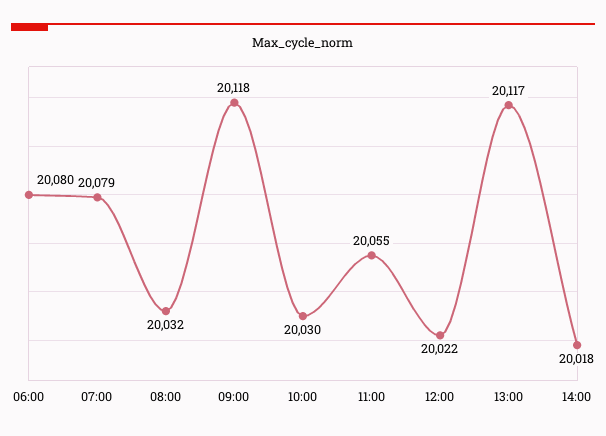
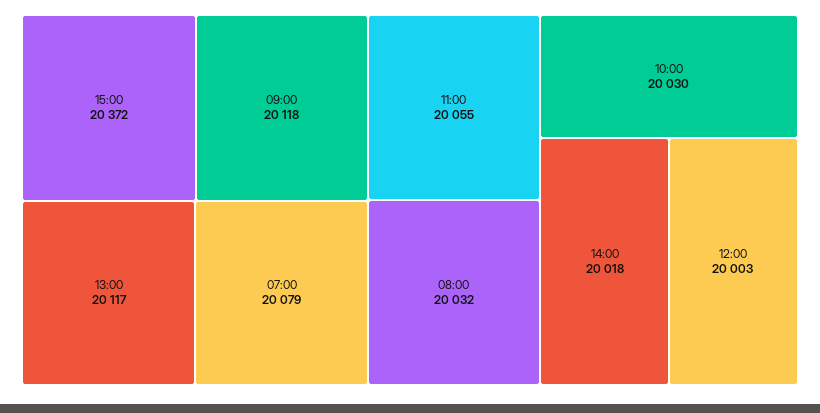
06:00: 20080 -> none
12:00: 20022 -> 20003
15:00: none -> 20372

